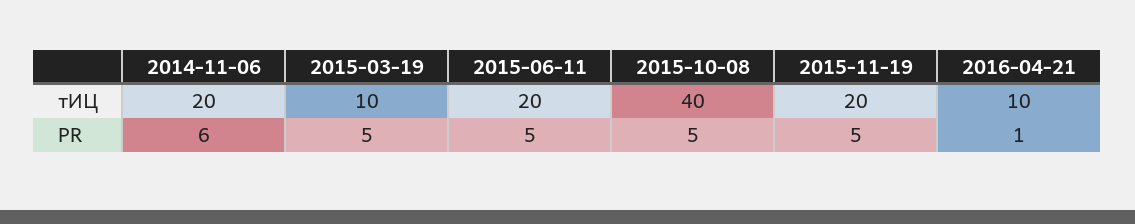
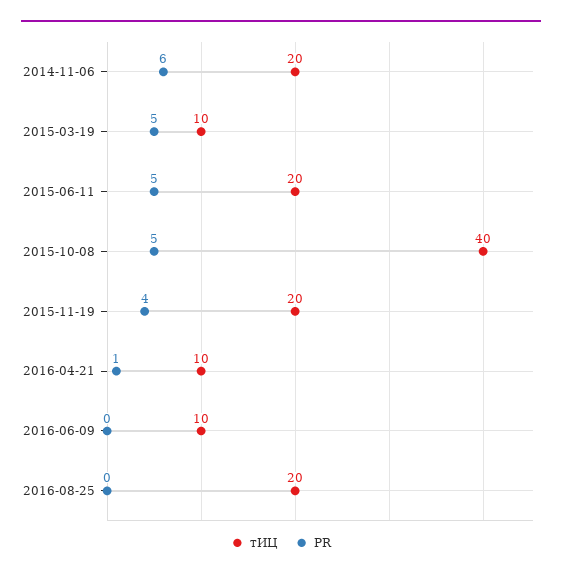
PR, 2015-11-19: 5 -> 4
тИЦ, 2016-06-09: none -> 10
PR, 2016-06-09: none -> 0
тИЦ, 2016-08-25: none -> 20
PR, 2016-08-25: none -> 0

